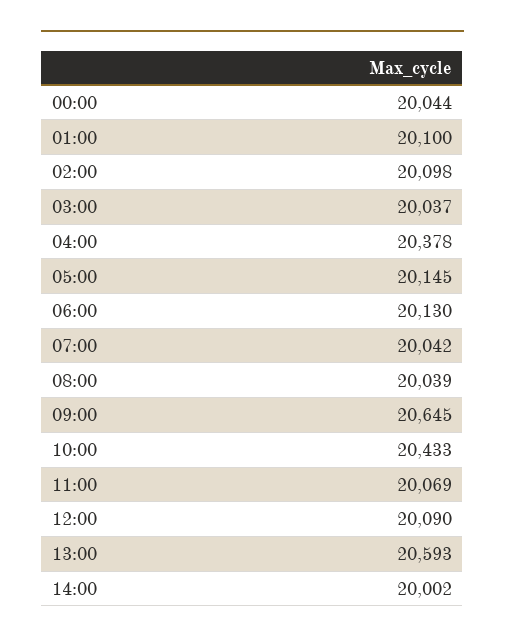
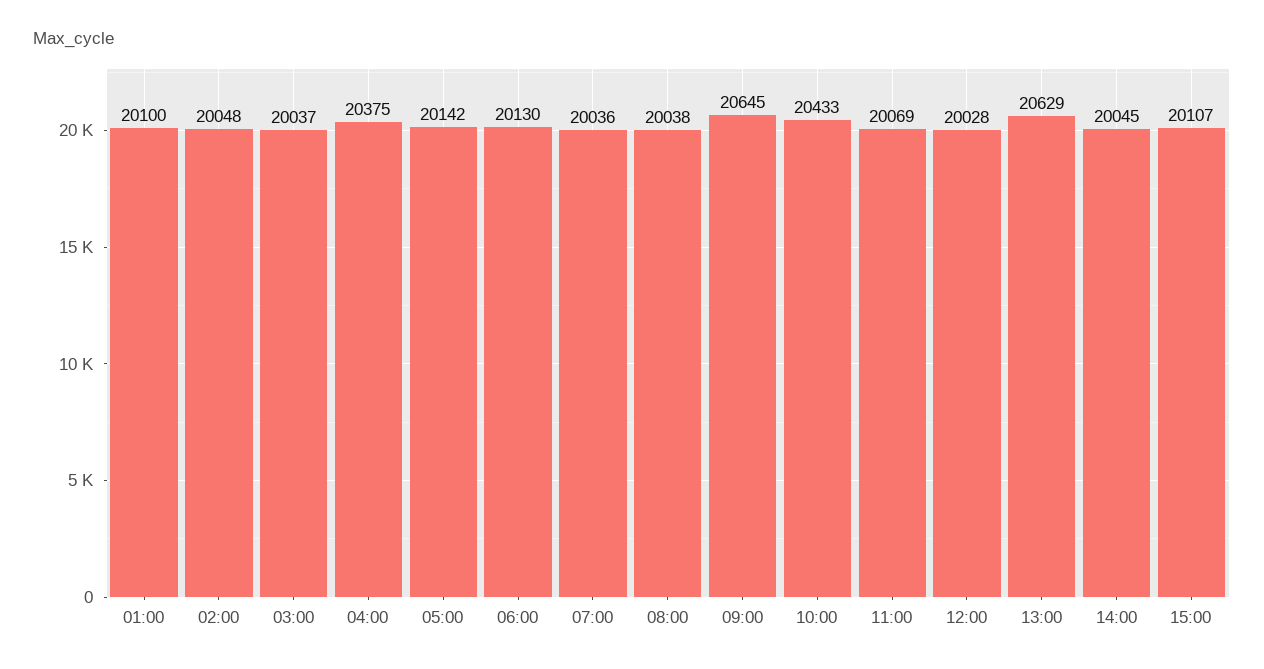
00:00: 20044 -> none
02:00: 20098 -> 20048
04:00: 20378 -> 20375
05:00: 20145 -> 20142
07:00: 20042 -> 20036
08:00: 20039 -> 20038
12:00: 20090 -> 20028
13:00: 20593 -> 20629
14:00: 20002 -> 20045
15:00: none -> 20107

